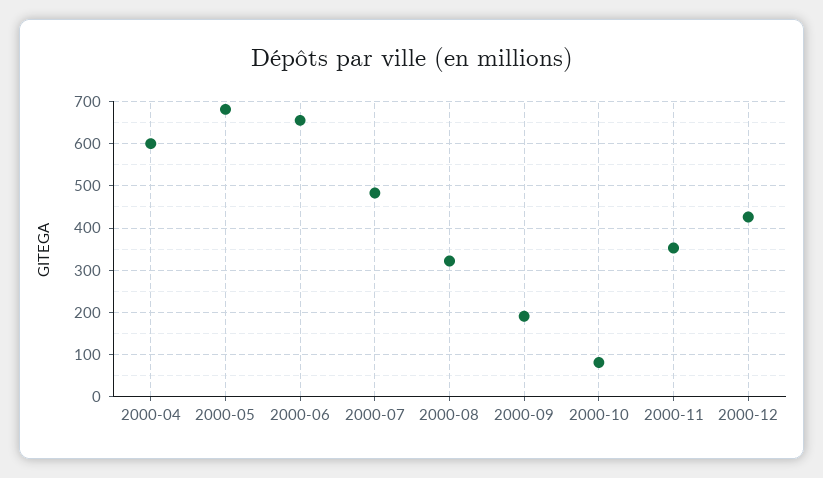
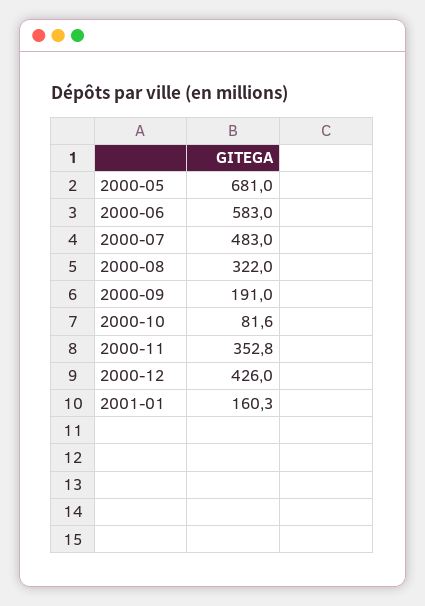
2000-04: 600 -> none
2000-06: 660 -> 583
2001-01: none -> 160.3

